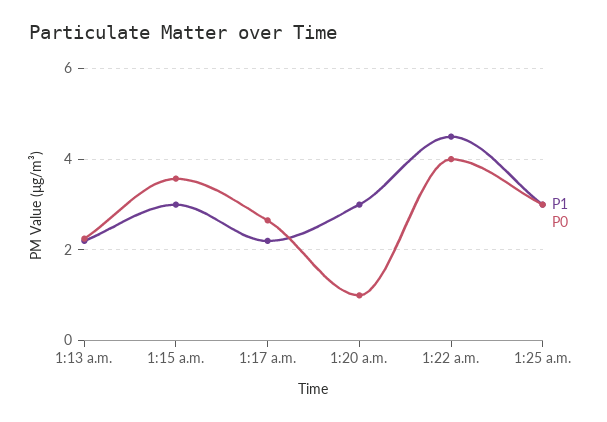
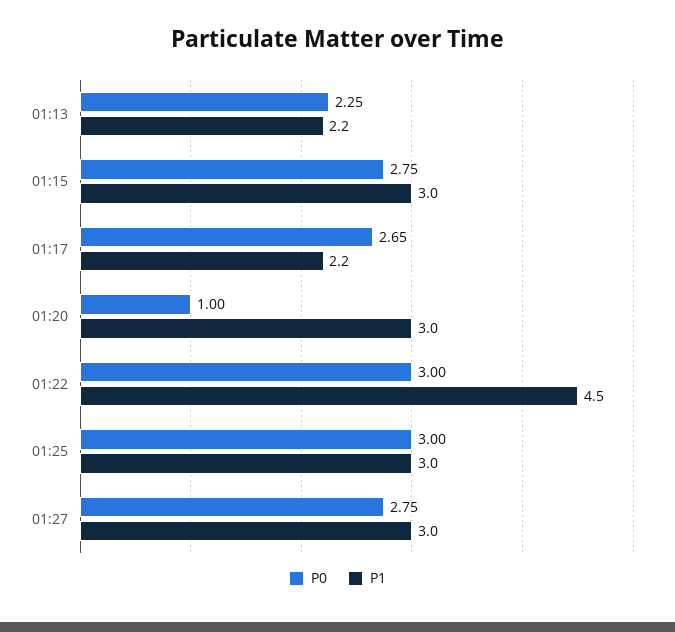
P0, 1:15 a.m.: 3.6 -> 2.75
P0, 1:22 a.m.: 4 -> 3
P0, 01:27: none -> 2.75
P1, 01:27: none -> 3

